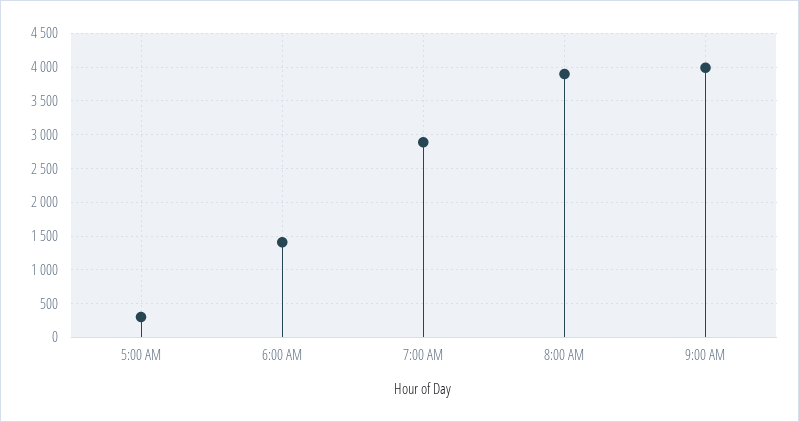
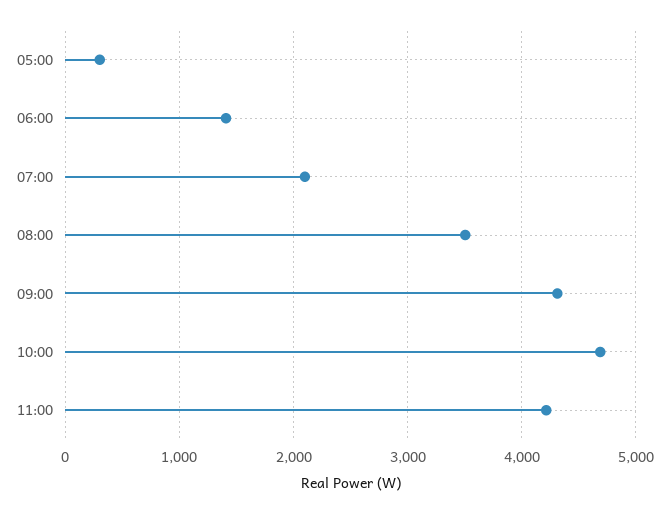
7:00 AM: 2900 -> 2100
8:00 AM: 3900 -> 3500
9:00 AM: 4000 -> 4300
10:00: none -> 4700
11:00: none -> 4200

